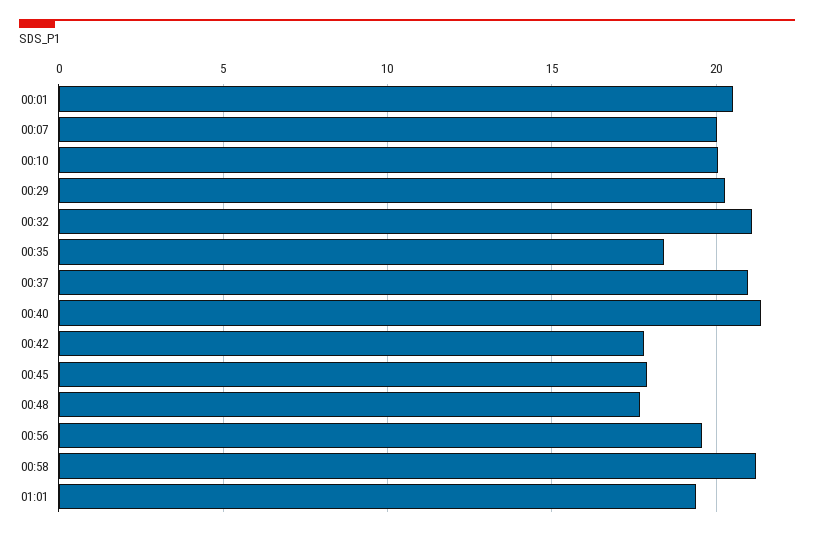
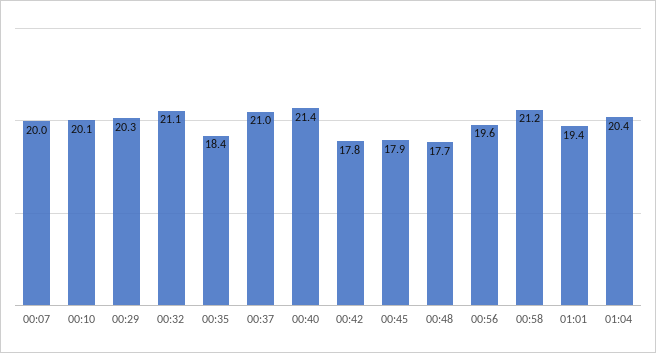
00:01: 20.5 -> none
01:04: none -> 20.4

